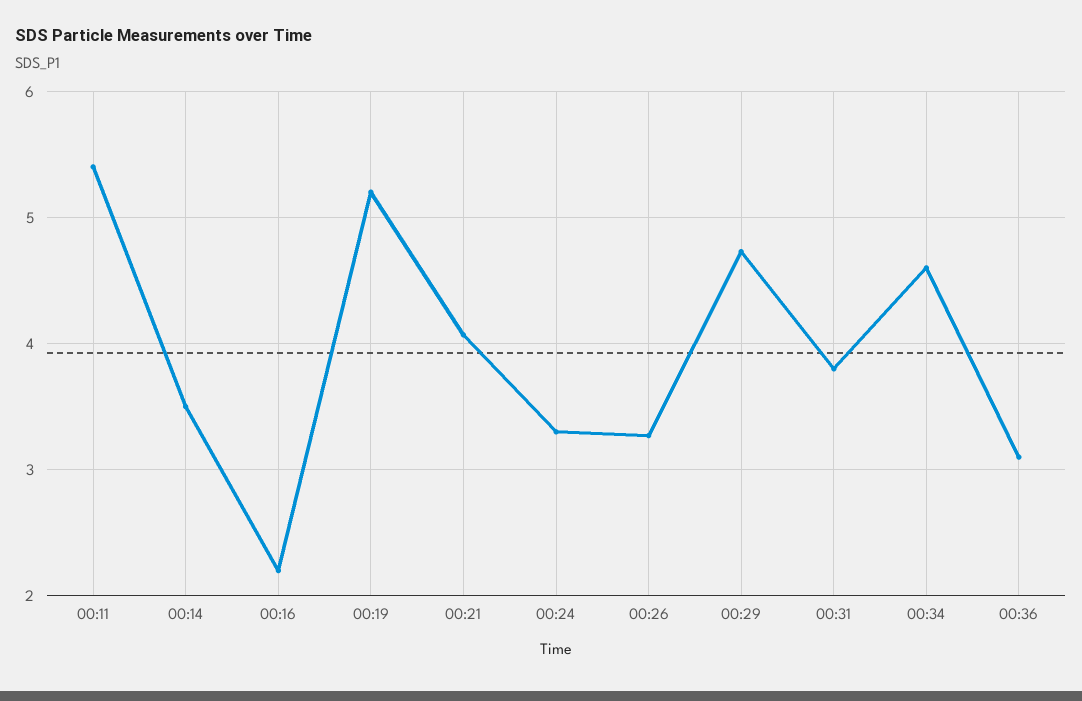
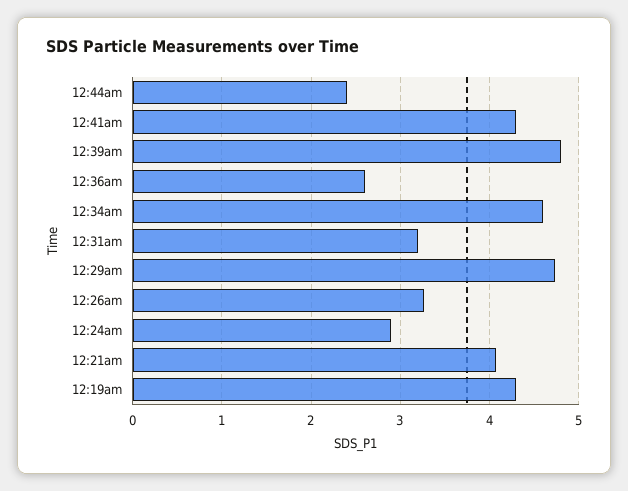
00:11: 5.4 -> none
00:14: 3.5 -> none
00:16: 2.2 -> none
00:19: 5.2 -> 4.3
00:24: 3.3 -> 2.9
00:31: 3.8 -> 3.2
00:36: 3.1 -> 2.6
12:44am: none -> 2.4
12:41am: none -> 4.3
12:39am: none -> 4.8

